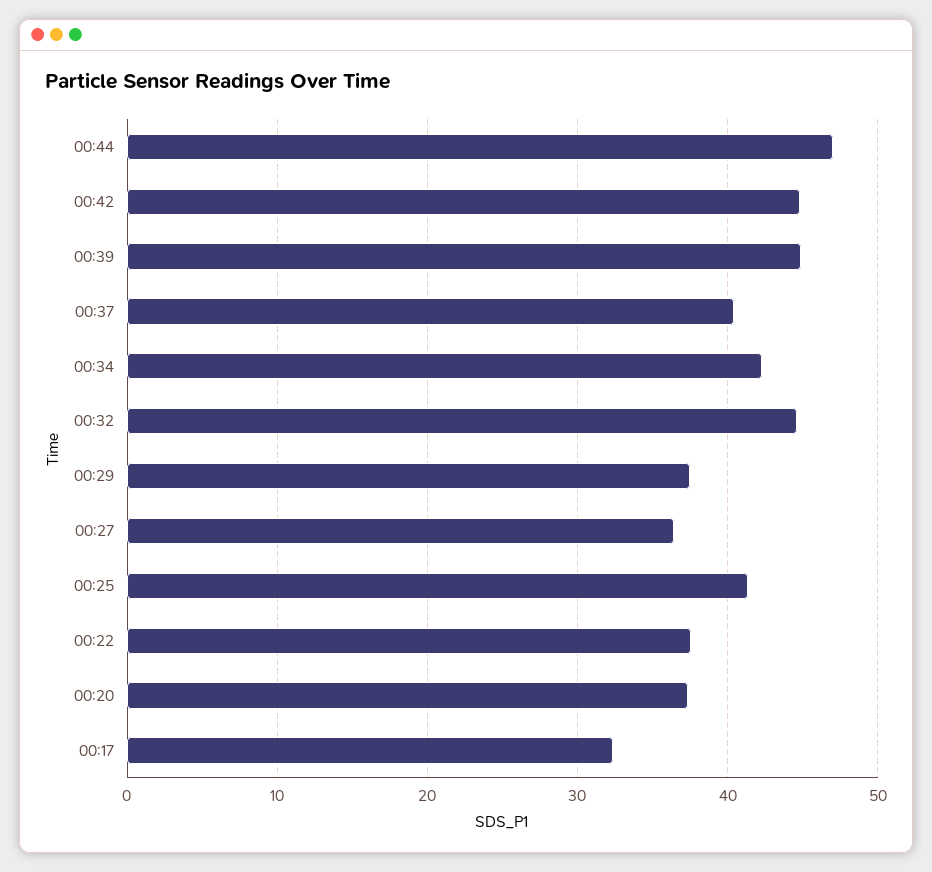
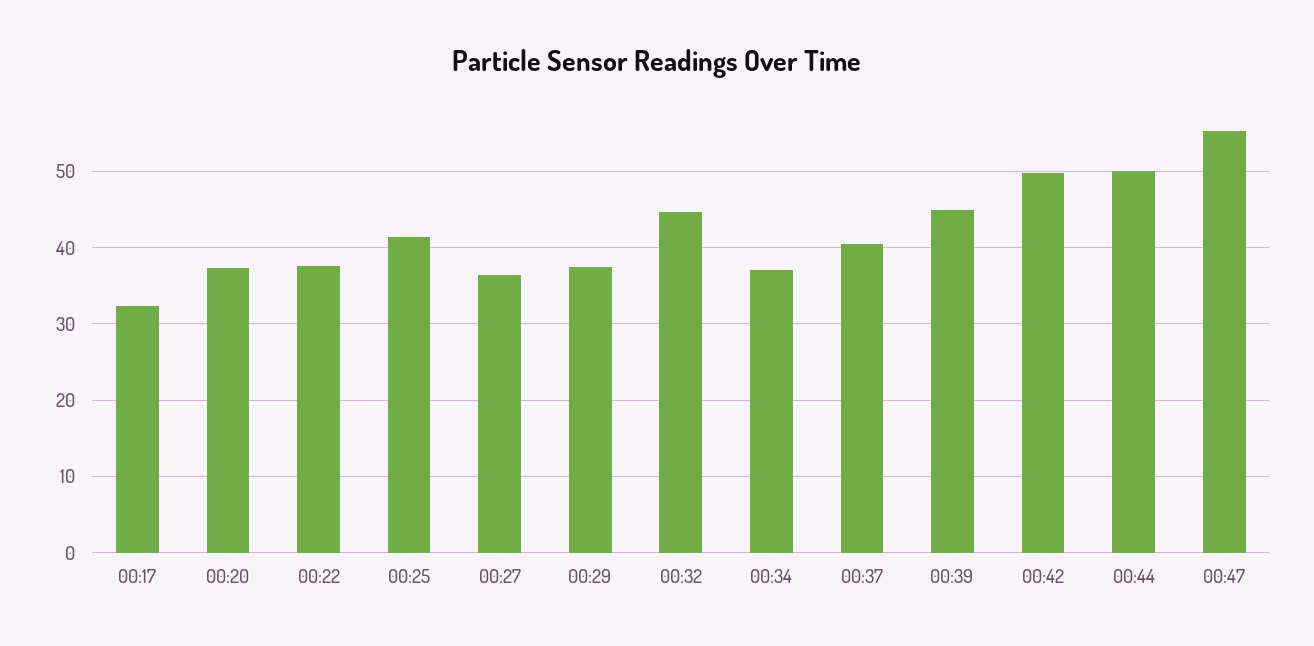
00:44: 47 -> 50
00:42: 45 -> 50
00:34: 42 -> 37
00:47: none -> 55

